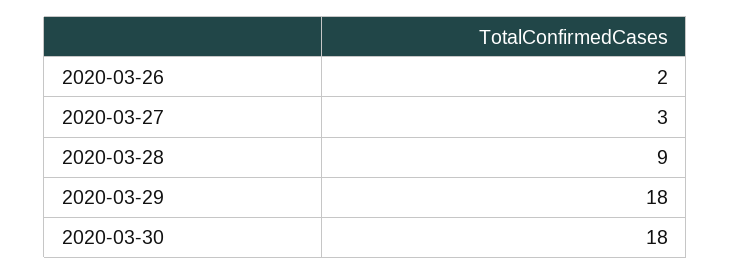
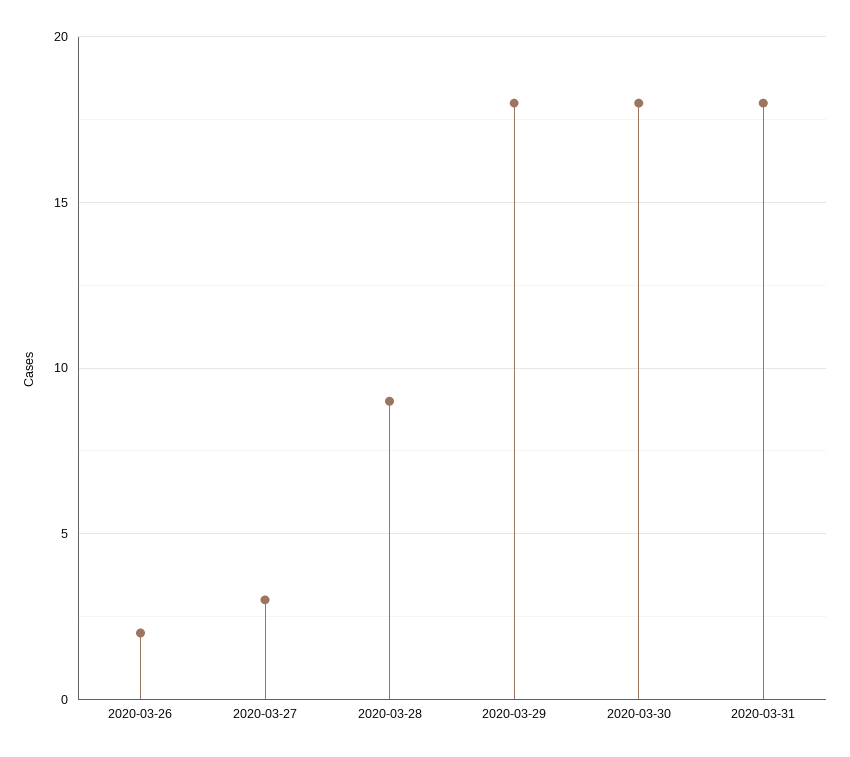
2020-03-31: none -> 18

